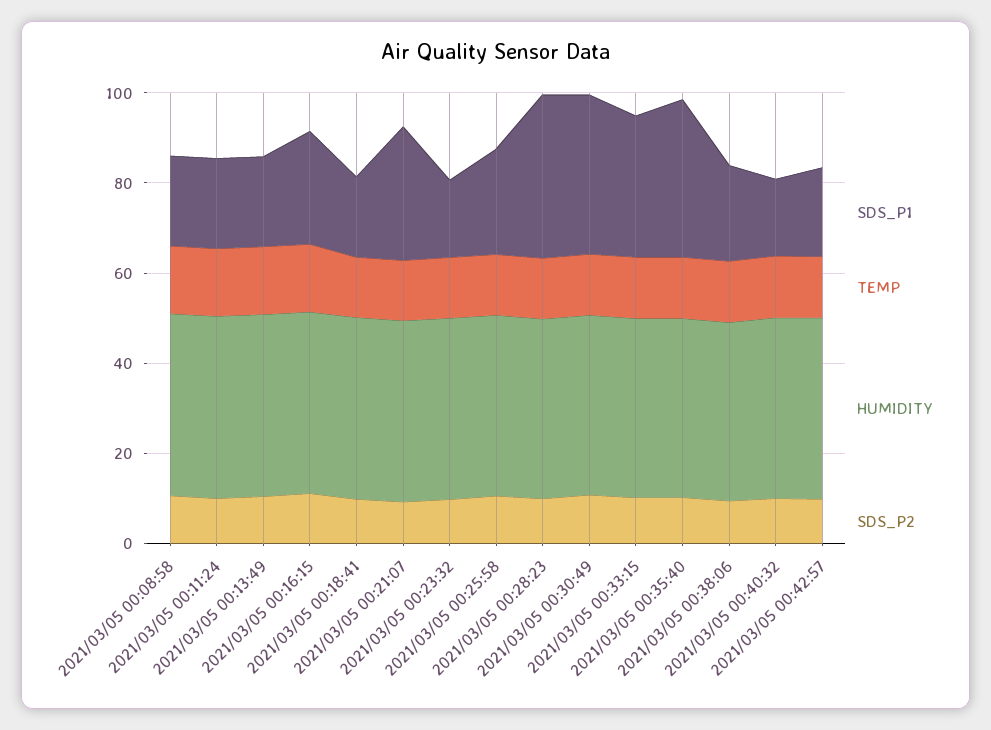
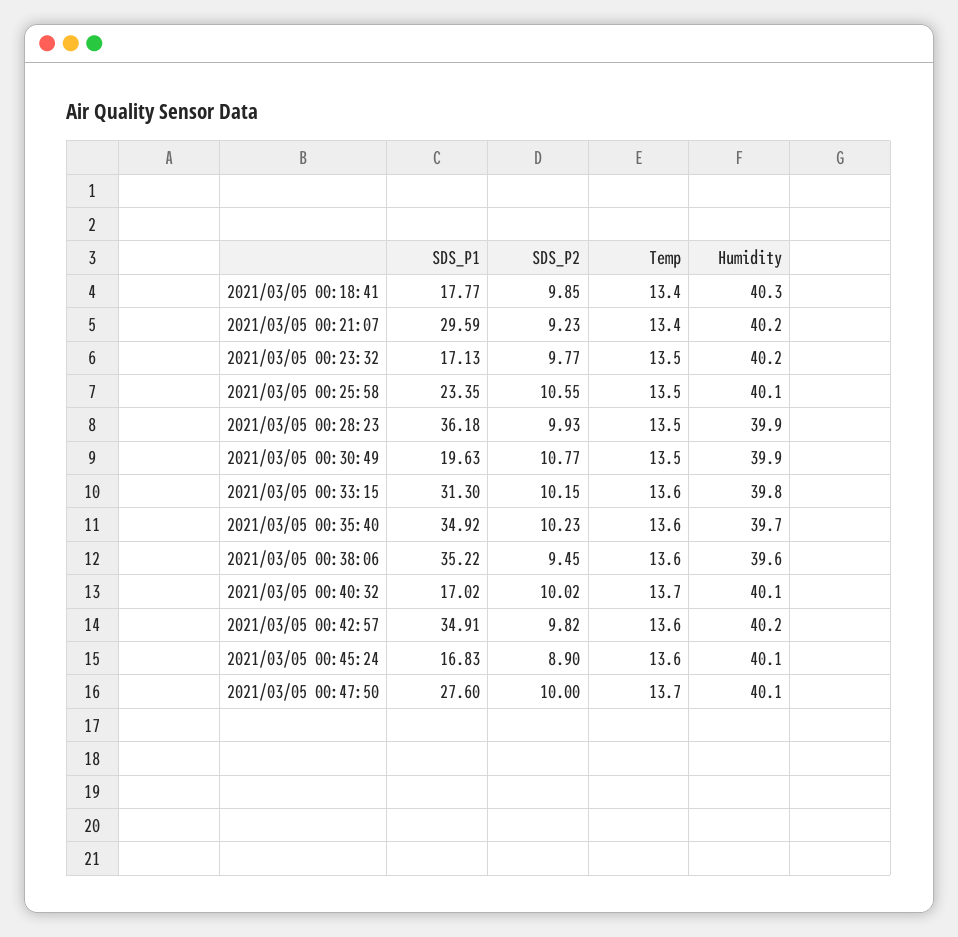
SDS_P1, 2021/03/05 00:08:58: 20 -> none
TEMP, 2021/03/05 00:08:58: 15 -> none
HUMIDITY, 2021/03/05 00:08:58: 40 -> none
SDS_P2, 2021/03/05 00:08:58: 10 -> none
SDS_P1, 2021/03/05 00:11:24: 20 -> none
TEMP, 2021/03/05 00:11:24: 15 -> none
HUMIDITY, 2021/03/05 00:11:24: 40 -> none
SDS_P2, 2021/03/05 00:11:24: 10 -> none
SDS_P1, 2021/03/05 00:13:49: 20 -> none
TEMP, 2021/03/05 00:13:49: 15 -> none
HUMIDITY, 2021/03/05 00:13:49: 40 -> none
SDS_P2, 2021/03/05 00:13:49: 10 -> none
SDS_P1, 2021/03/05 00:16:15: 25 -> none
TEMP, 2021/03/05 00:16:15: 15 -> none
HUMIDITY, 2021/03/05 00:16:15: 40 -> none
SDS_P2, 2021/03/05 00:16:15: 10 -> none
SDS_P1, 2021/03/05 00:30:49: 35 -> 19.63
SDS_P1, 2021/03/05 00:38:06: 20 -> 35.22
SDS_P1, 2021/03/05 00:42:57: 20 -> 34.91
SDS_P1, 2021/03/05 00:45:24: none -> 16.83
SDS_P2, 2021/03/05 00:45:24: none -> 8.9
TEMP, 2021/03/05 00:45:24: none -> 13.6
HUMIDITY, 2021/03/05 00:45:24: none -> 40.1
SDS_P1, 2021/03/05 00:47:50: none -> 27.6
SDS_P2, 2021/03/05 00:47:50: none -> 10
TEMP, 2021/03/05 00:47:50: none -> 13.7
HUMIDITY, 2021/03/05 00:47:50: none -> 40.1

